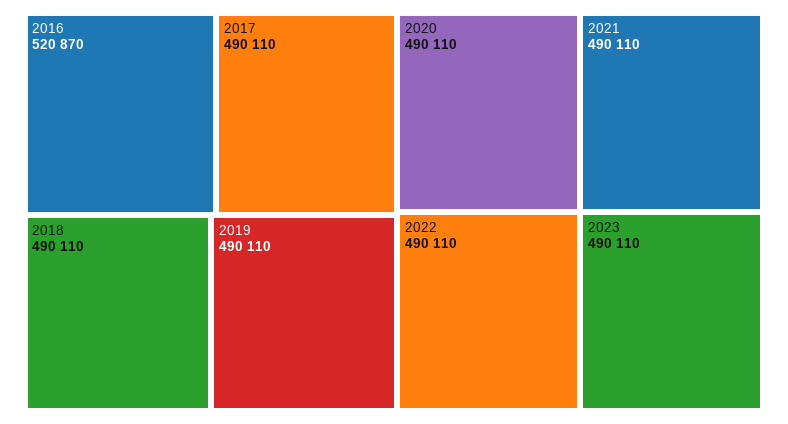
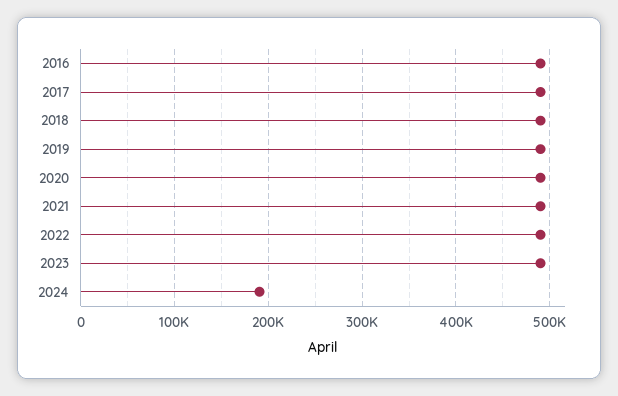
2016: 520870 -> 490000
2024: none -> 190000

